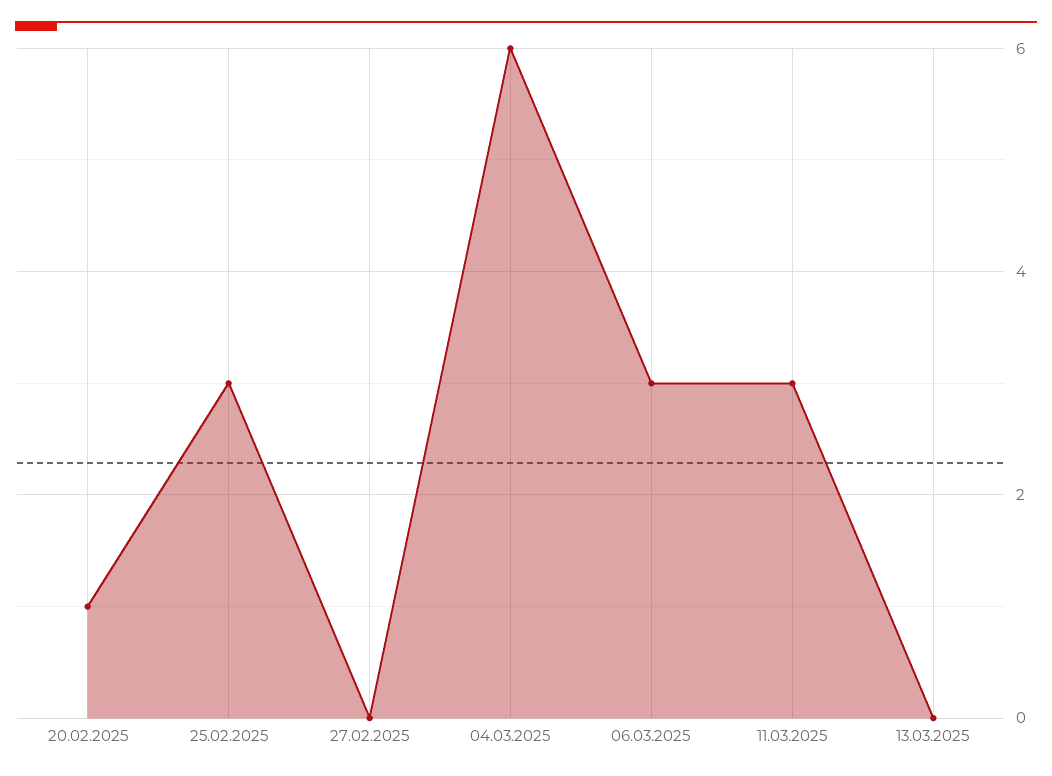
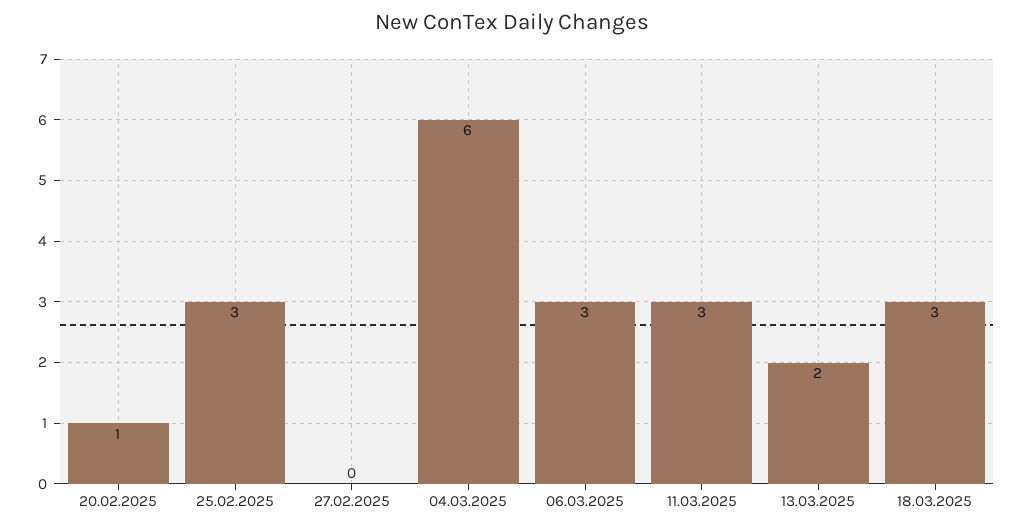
13.03.2025: 0 -> 2
18.03.2025: none -> 3

